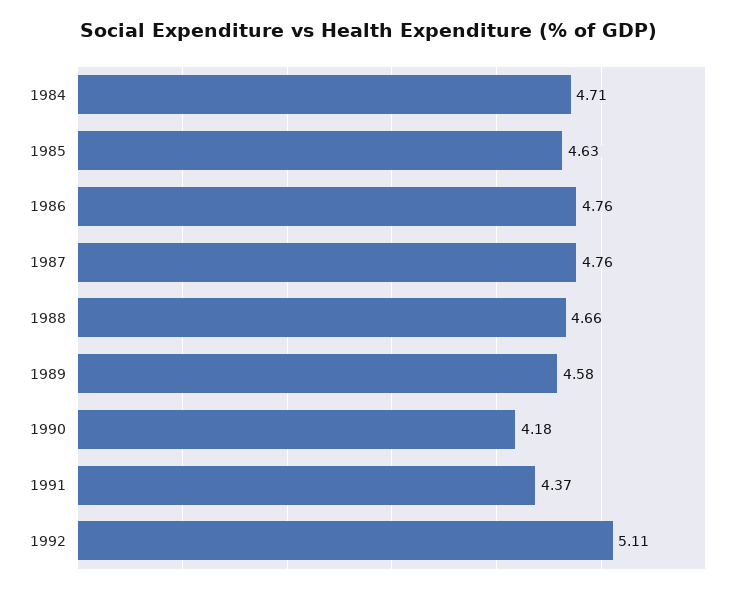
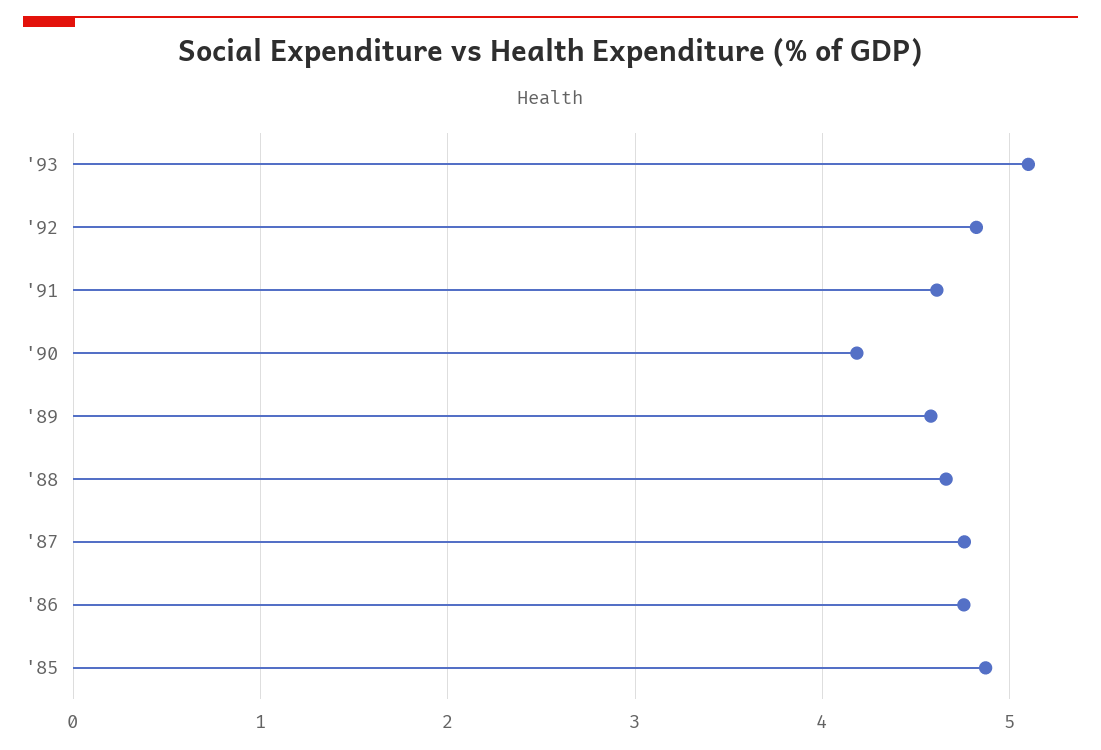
1984: 4.71 -> none
1985: 4.63 -> 4.9
1991: 4.37 -> 4.6
1992: 5.11 -> 4.8
'93: none -> 5.1

